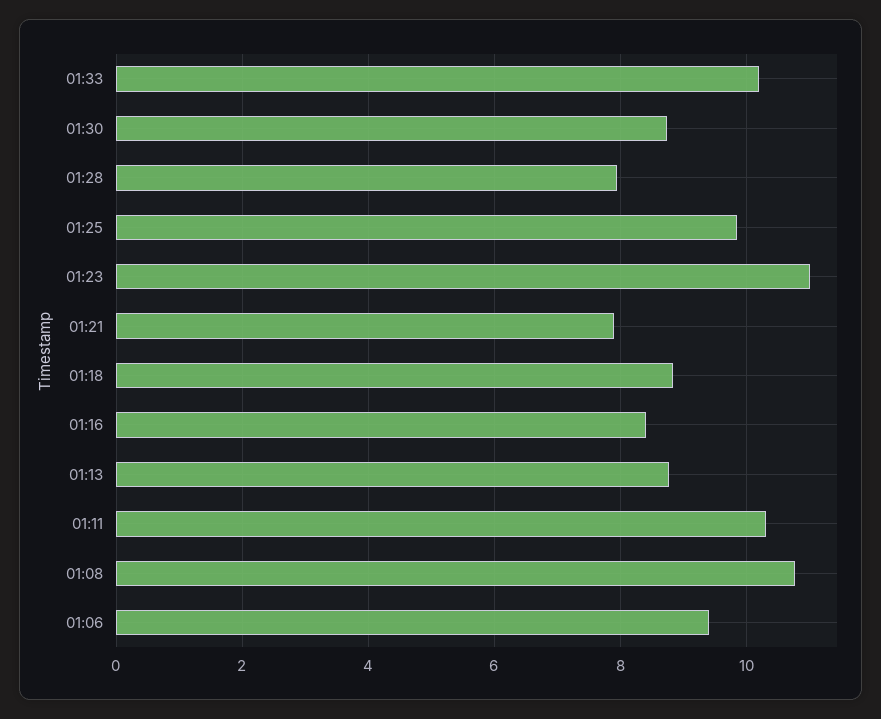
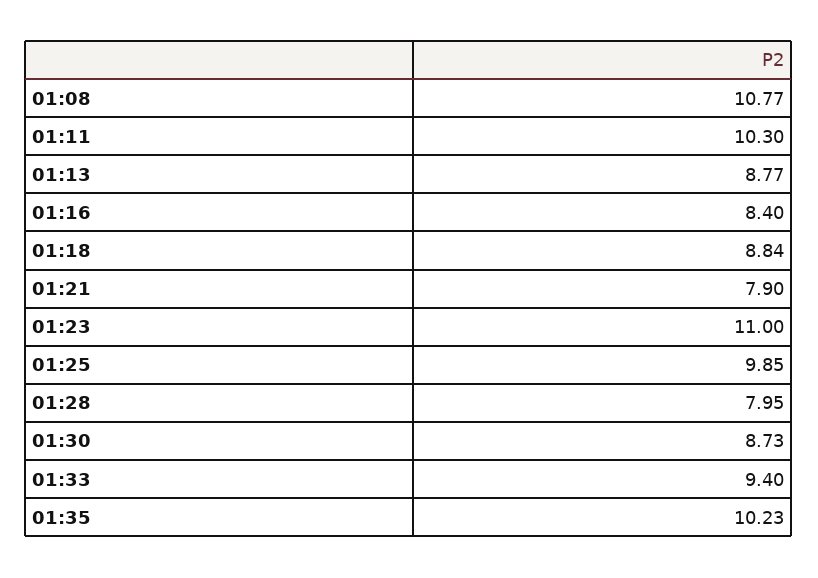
01:33: 10.2 -> 9.4
01:06: 9.4 -> none
01:35: none -> 10.23

